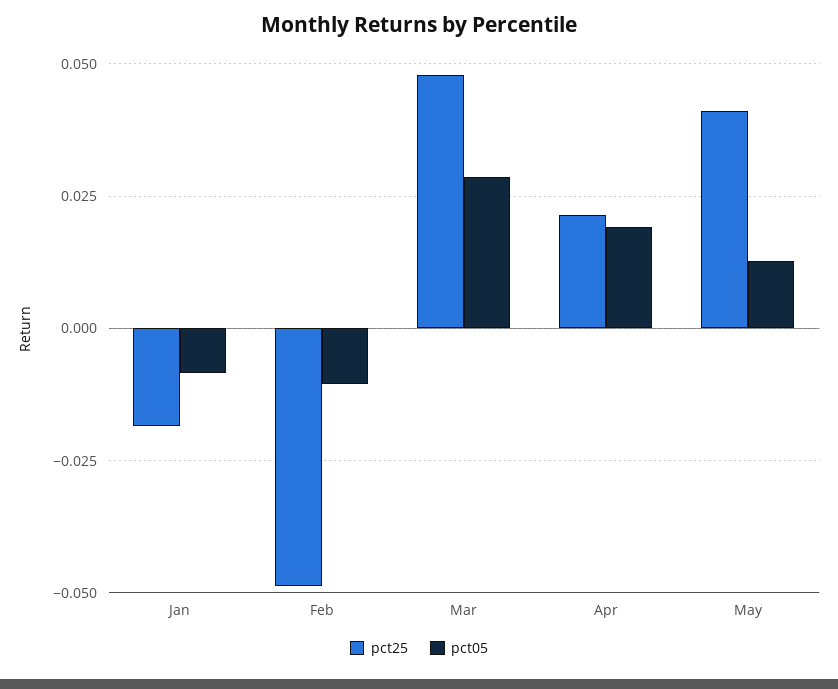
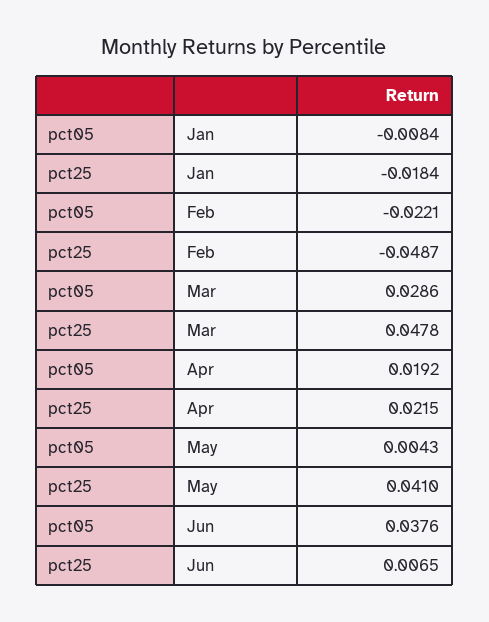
pct05, Feb: -0.01 -> -0.0221
pct05, May: 0.0125 -> 0.0043
pct05, Jun: none -> 0.0376
pct25, Jun: none -> 0.0065

